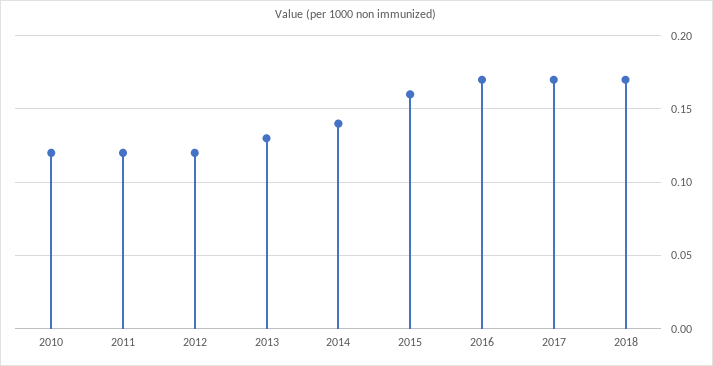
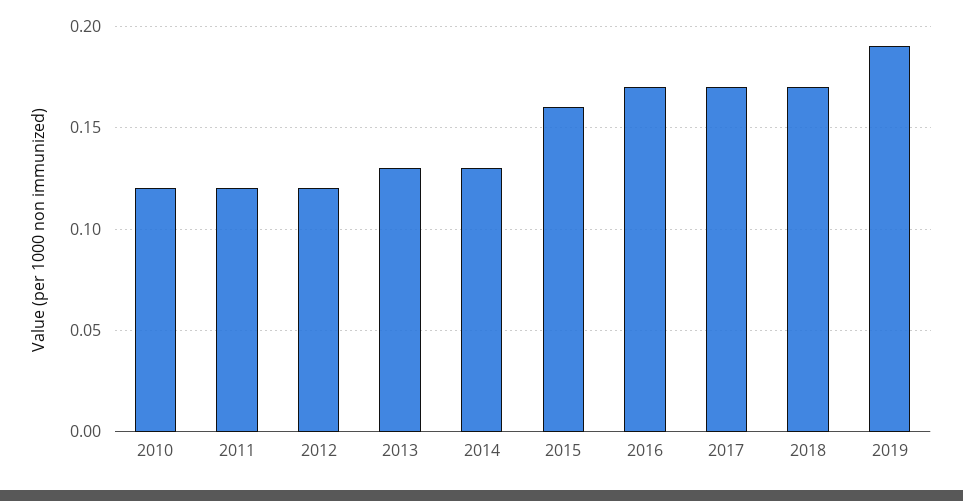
2014: 0.14 -> 0.13
2019: none -> 0.19

